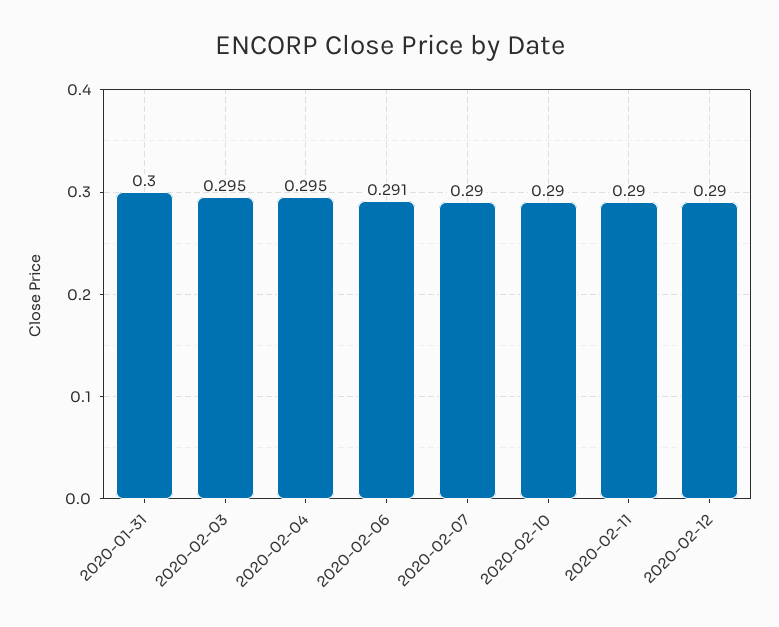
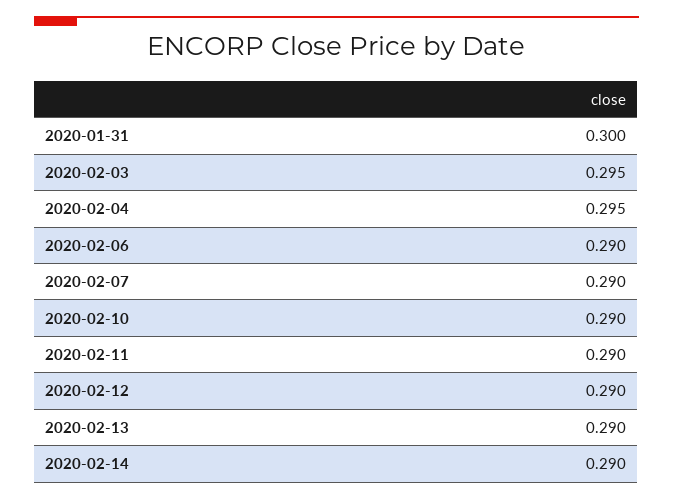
2020-02-06: 0.291 -> 0.29
2020-02-13: none -> 0.29
2020-02-14: none -> 0.29

